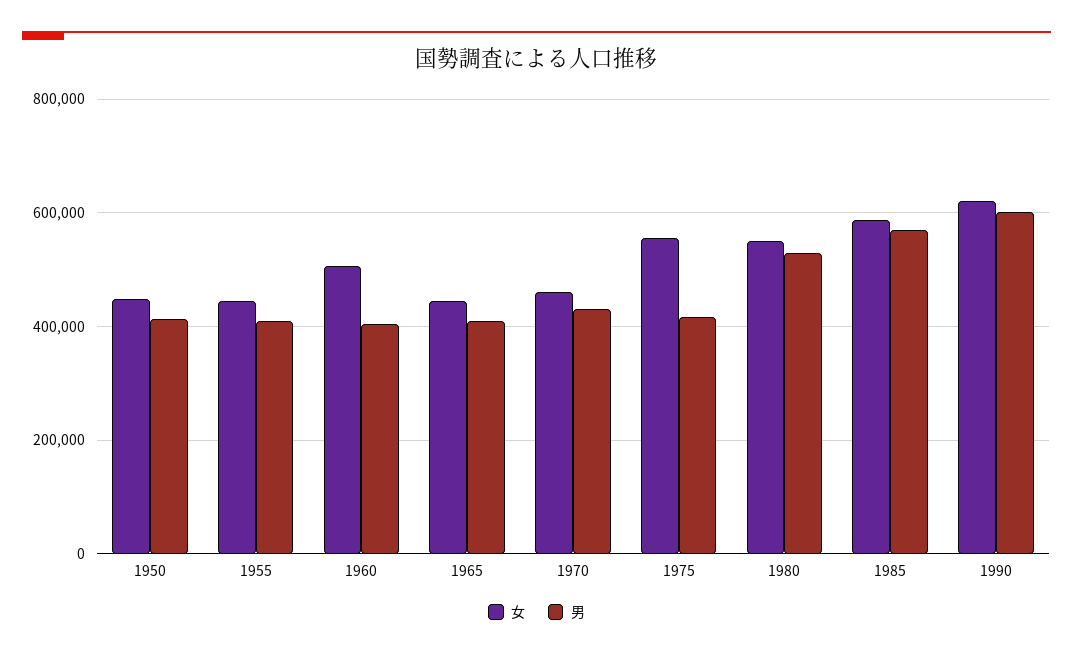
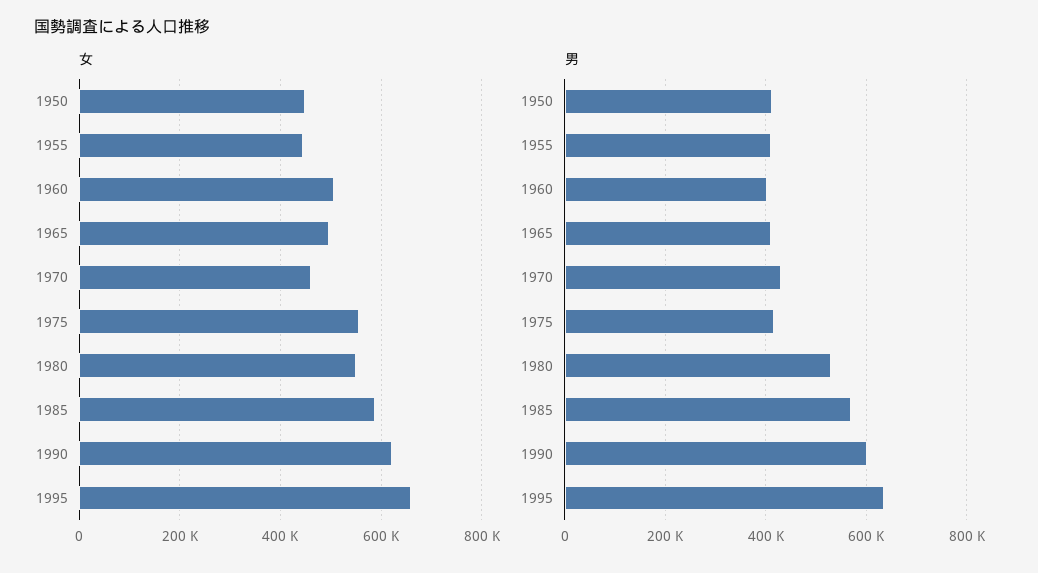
女, 1965: 440000 -> 500000
女, 1995: none -> 660000
男, 1995: none -> 640000

